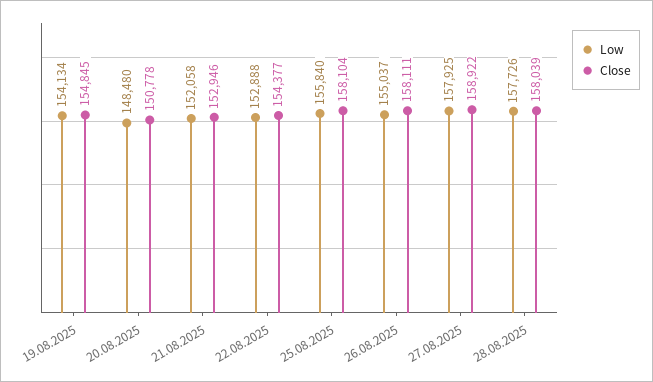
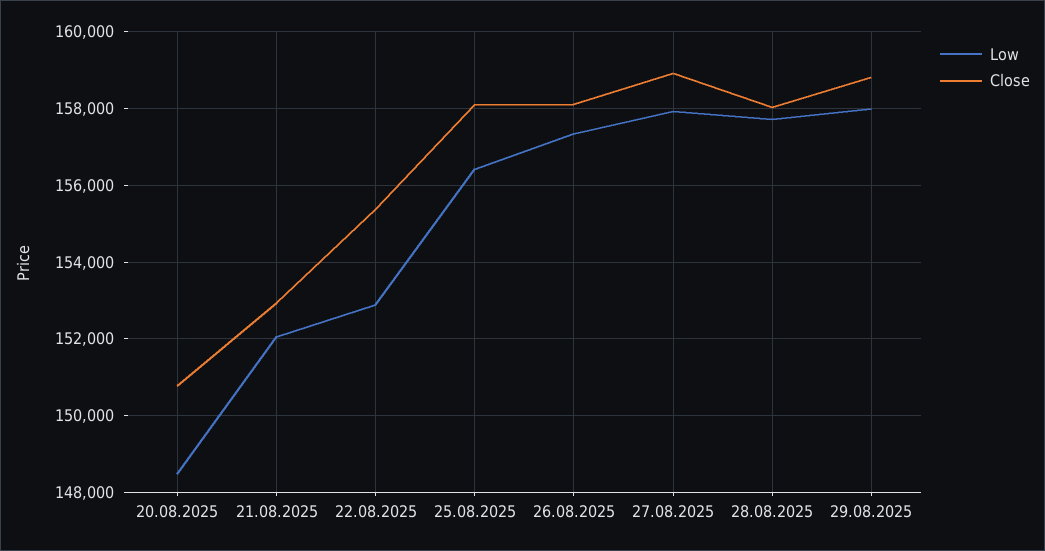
Low, 19.08.2025: 154134 -> none
Close, 19.08.2025: 154845 -> none
Close, 22.08.2025: 154377 -> 155400
Low, 25.08.2025: 155840 -> 156400
Low, 26.08.2025: 155037 -> 157400
Low, 29.08.2025: none -> 158000
Close, 29.08.2025: none -> 158800

